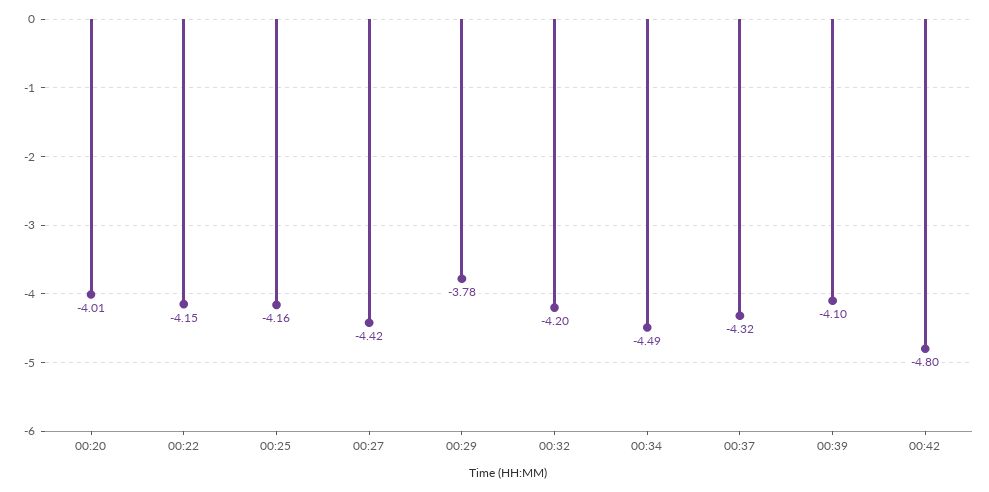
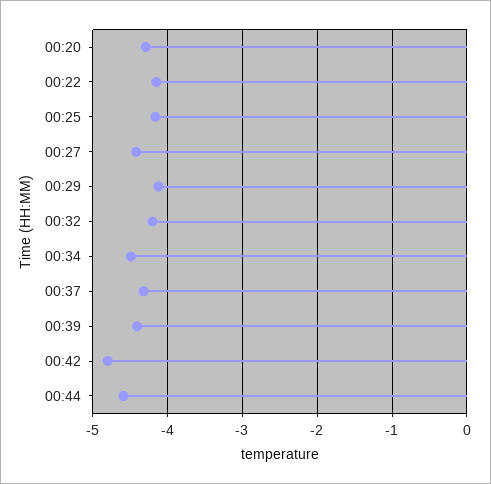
00:20: -4.01 -> -4.3
00:29: -3.78 -> -4.1
00:39: -4.1 -> -4.4
00:44: none -> -4.6

